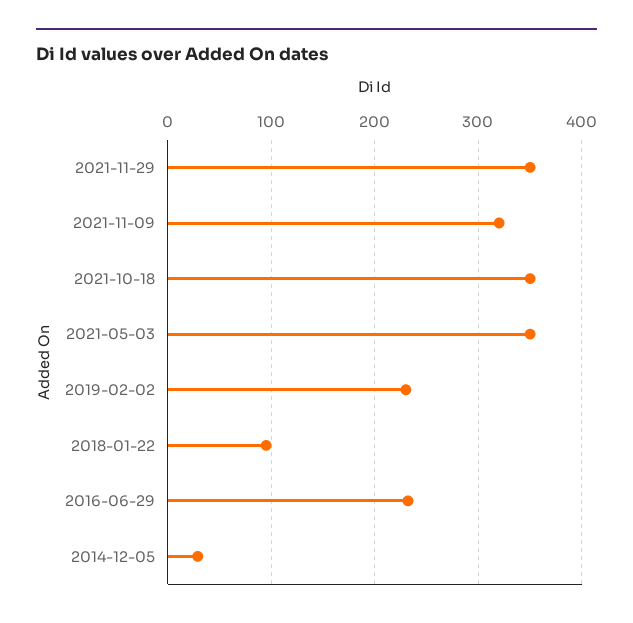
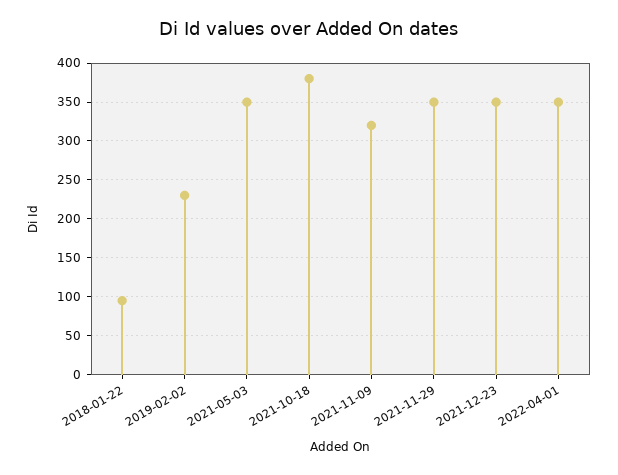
2021-10-18: 350 -> 380
2016-06-29: 230 -> none
2014-12-05: 30 -> none
2021-12-23: none -> 350
2022-04-01: none -> 350

